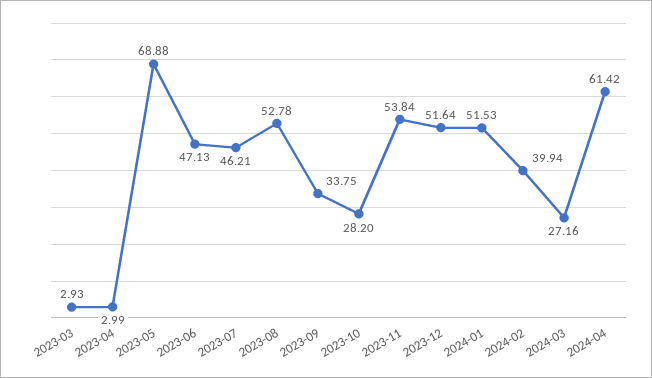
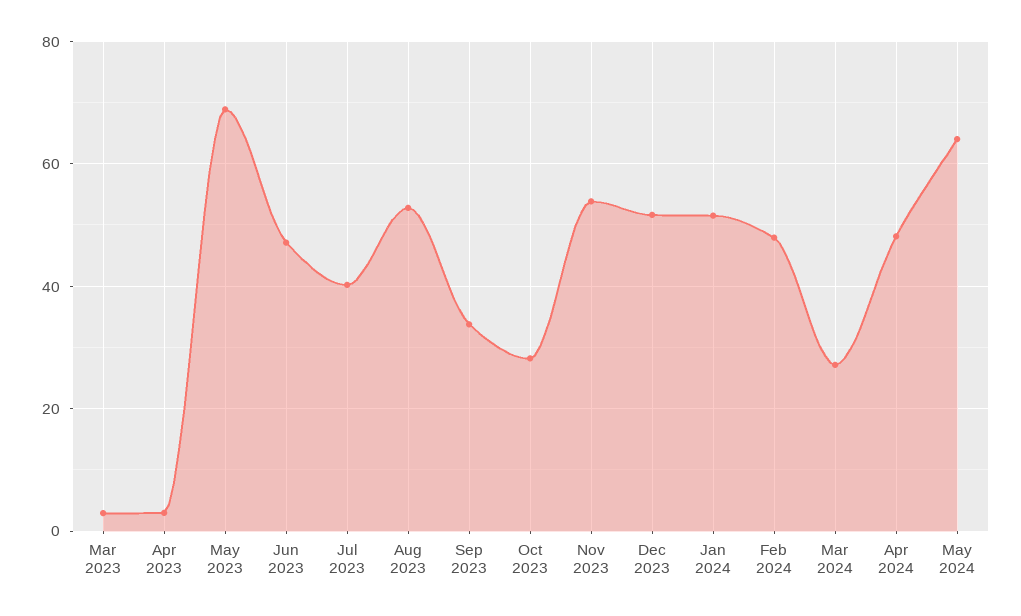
2023-07: 46.21 -> 40
2024-02: 39.94 -> 48
2024-04: 61.42 -> 48
May 2024: none -> 64

